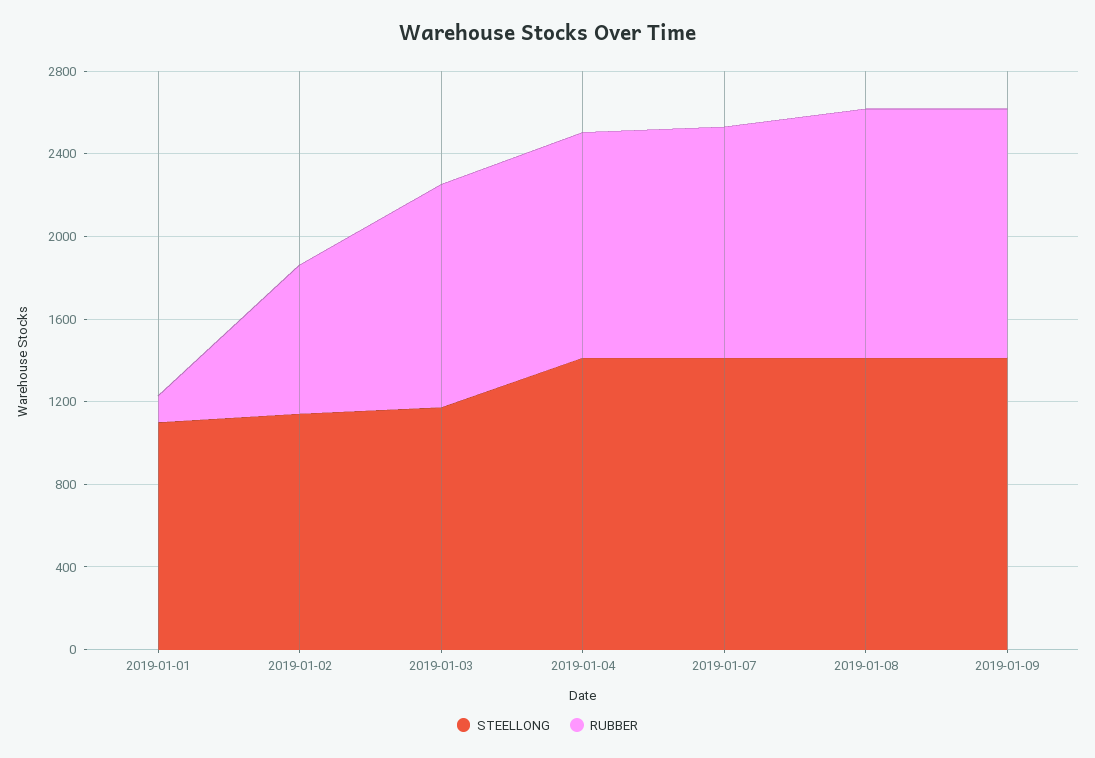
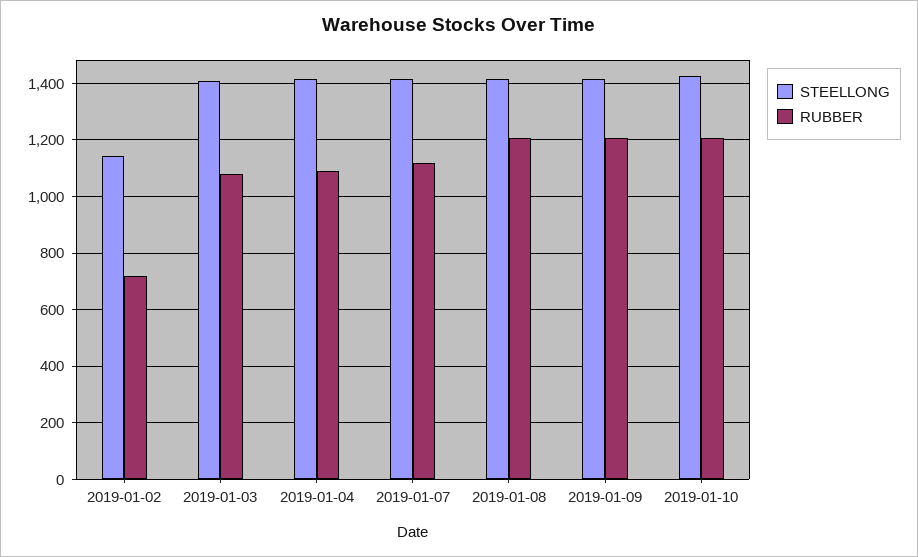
STEELLONG, 2019-01-01: 1100 -> none
RUBBER, 2019-01-01: 100 -> none
STEELLONG, 2019-01-03: 1200 -> 1400
STEELLONG, 2019-01-10: none -> 1425
RUBBER, 2019-01-10: none -> 1200

